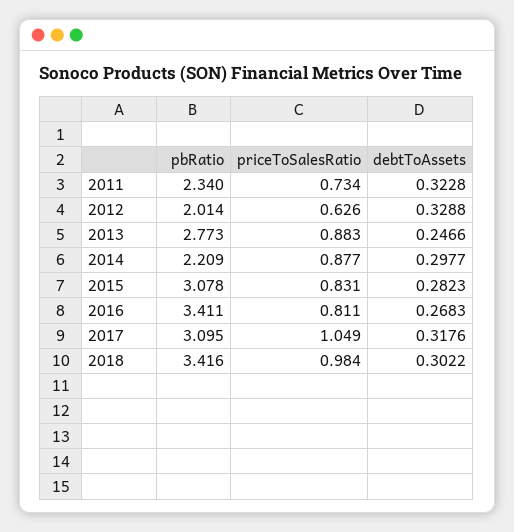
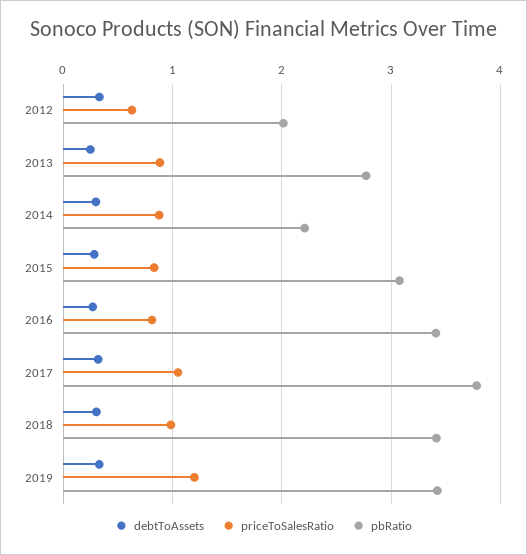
pbRatio, 2011: 2.34 -> none
priceToSalesRatio, 2011: 0.734 -> none
debtToAssets, 2011: 0.3228 -> none
pbRatio, 2017: 3.095 -> 3.8
debtToAssets, 2019: none -> 0.3
priceToSalesRatio, 2019: none -> 1.2
pbRatio, 2019: none -> 3.4

